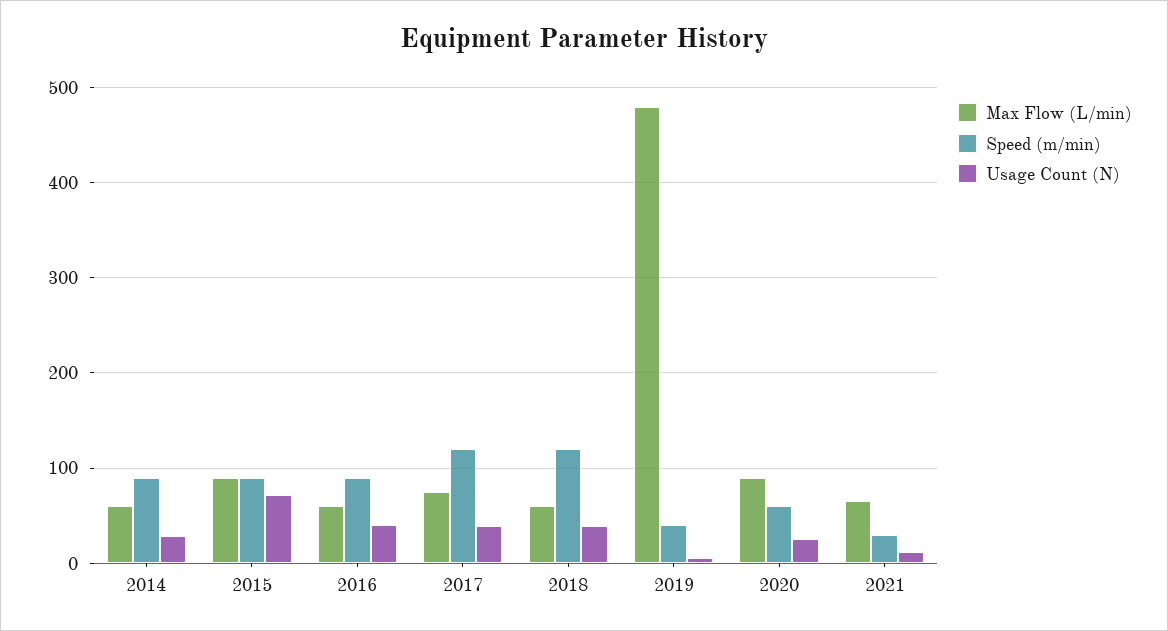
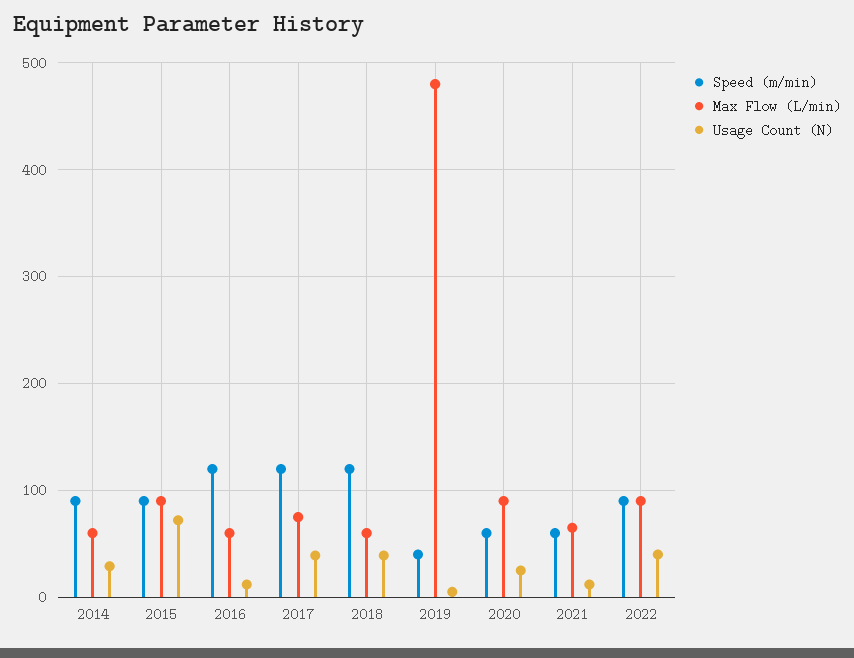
Speed (m/min), 2016: 90 -> 120
Usage Count (N), 2016: 40 -> 10
Speed (m/min), 2021: 30 -> 60
Speed (m/min), 2022: none -> 90
Max Flow (L/min), 2022: none -> 90
Usage Count (N), 2022: none -> 40

